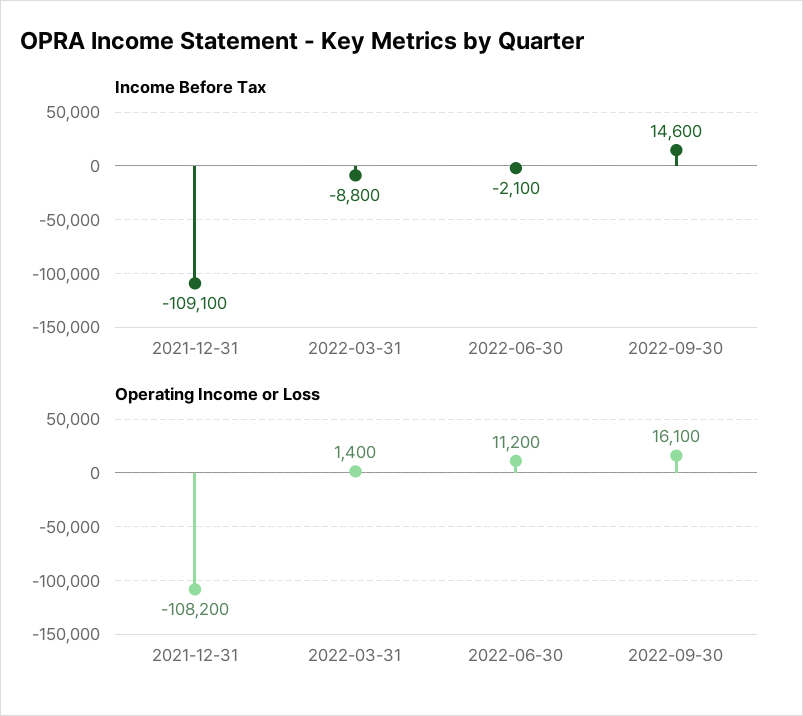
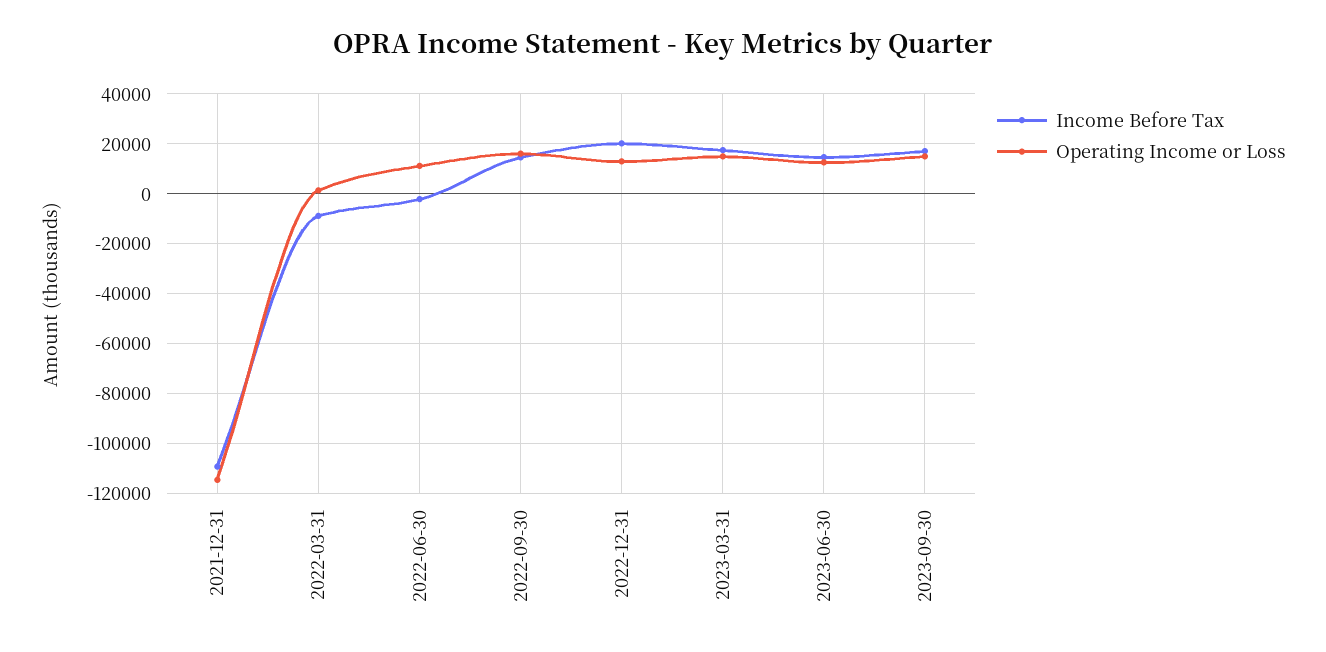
Operating Income or Loss, 2021-12-31: -108200 -> -115000
Income Before Tax, 2022-12-31: none -> 20000
Operating Income or Loss, 2022-12-31: none -> 12500
Income Before Tax, 2023-03-31: none -> 17500
Operating Income or Loss, 2023-03-31: none -> 15000
Income Before Tax, 2023-06-30: none -> 15000
Operating Income or Loss, 2023-06-30: none -> 12500
Income Before Tax, 2023-09-30: none -> 17500
Operating Income or Loss, 2023-09-30: none -> 15000

